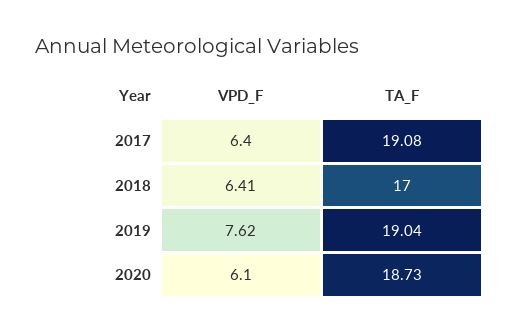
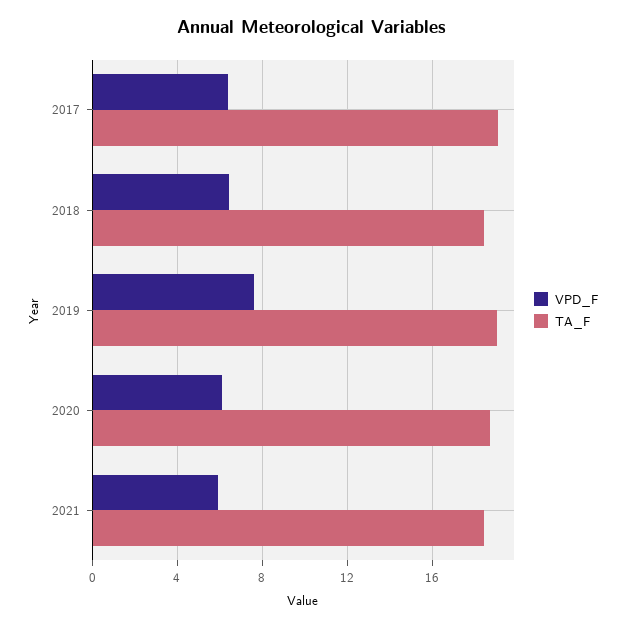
TA_F, 2018: 17 -> 18.5
VPD_F, 2021: none -> 6
TA_F, 2021: none -> 18.5

